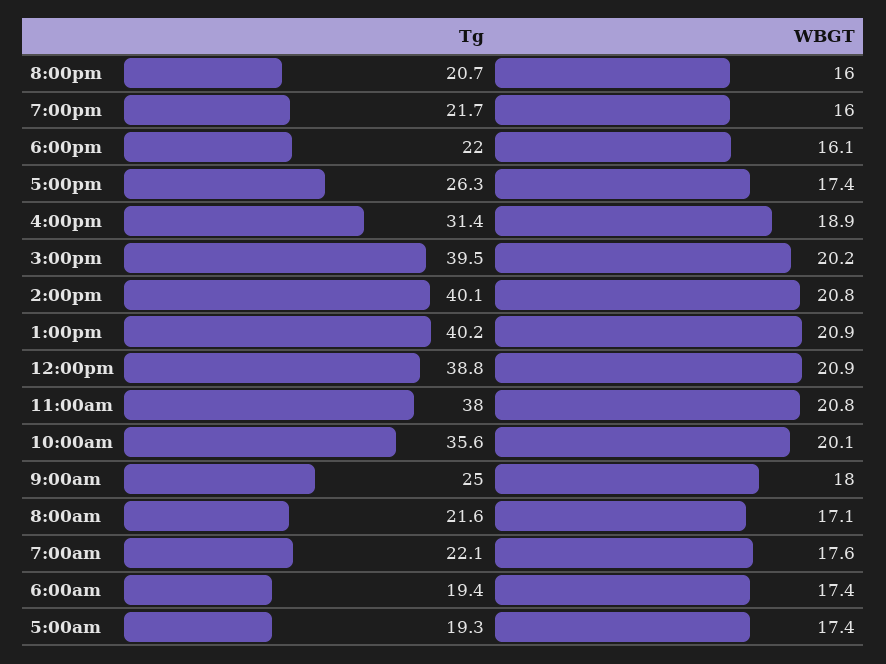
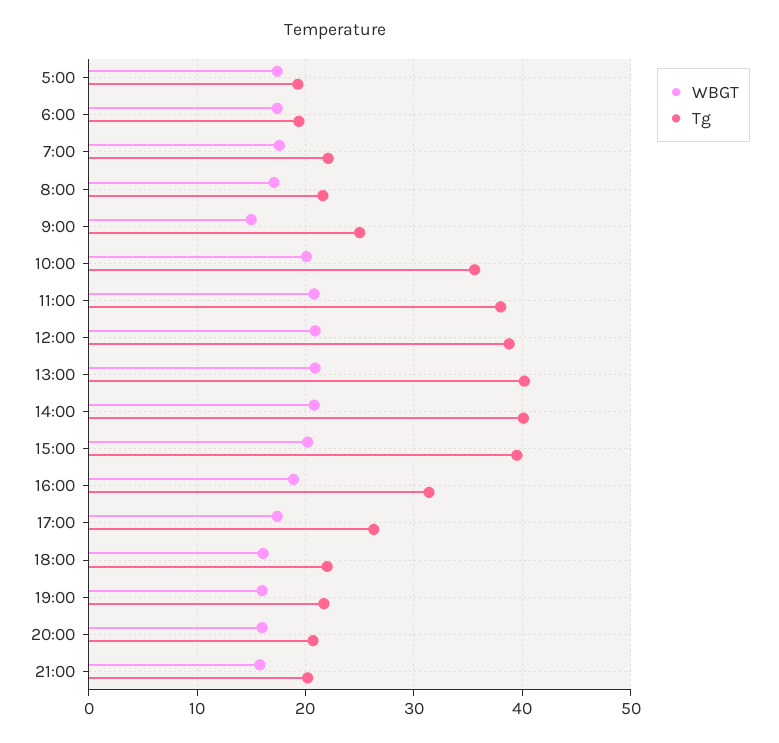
WBGT, 9:00am: 18 -> 15
WBGT, 21:00: none -> 16
Tg, 21:00: none -> 20

